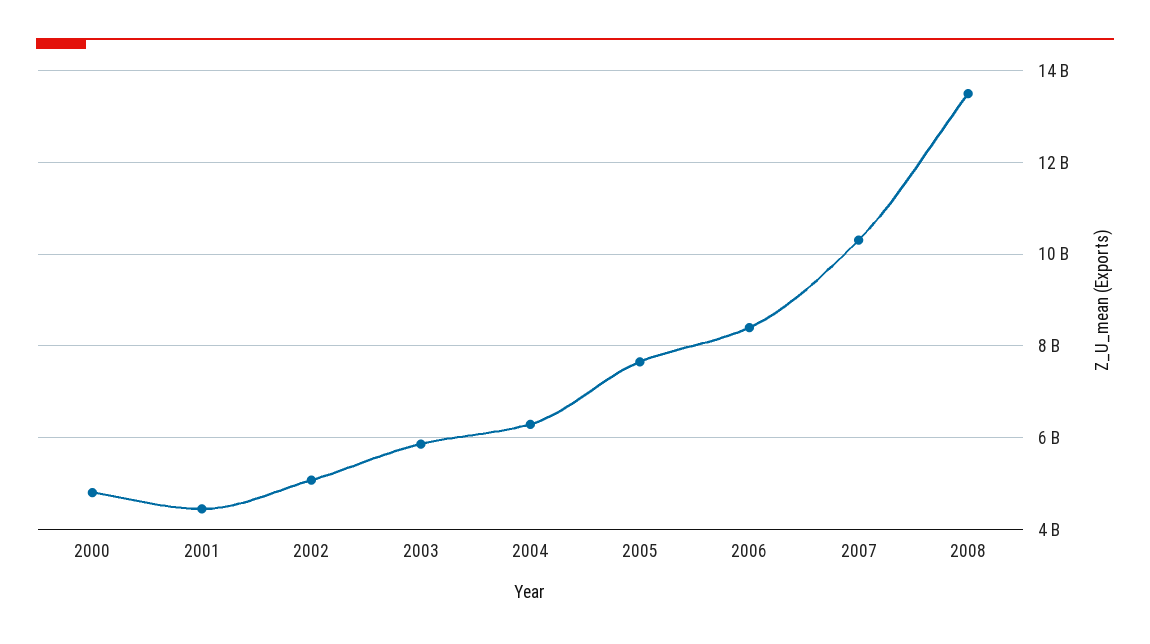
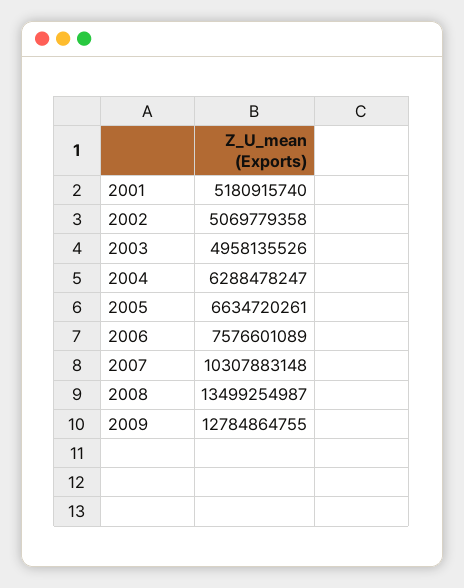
2000: 4800000000 -> none
2001: 4400000000 -> 5180915740
2003: 5800000000 -> 4958135526
2005: 7600000000 -> 6634720261
2006: 8400000000 -> 7576601089
2009: none -> 12784864755

